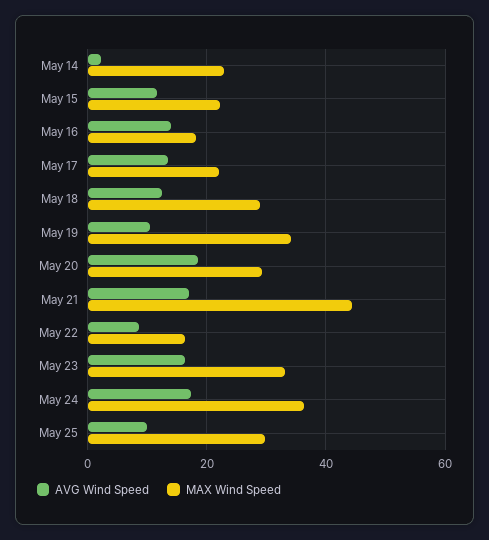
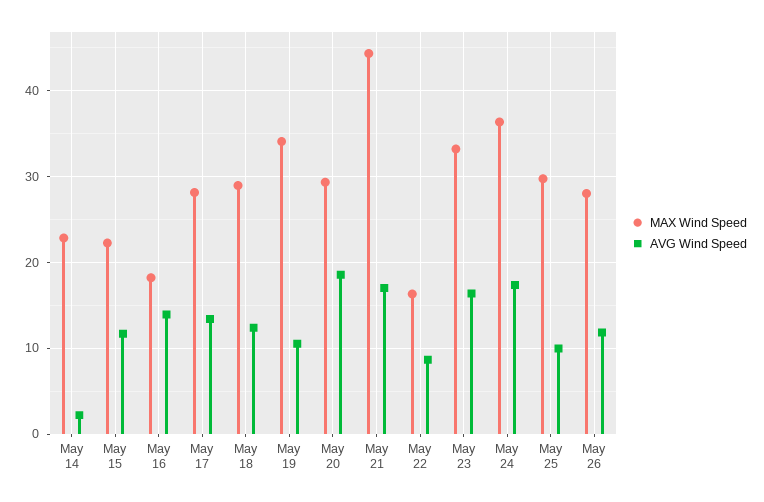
MAX Wind Speed, May 17: 22 -> 28
MAX Wind Speed, May 26: none -> 28
AVG Wind Speed, May 26: none -> 12

